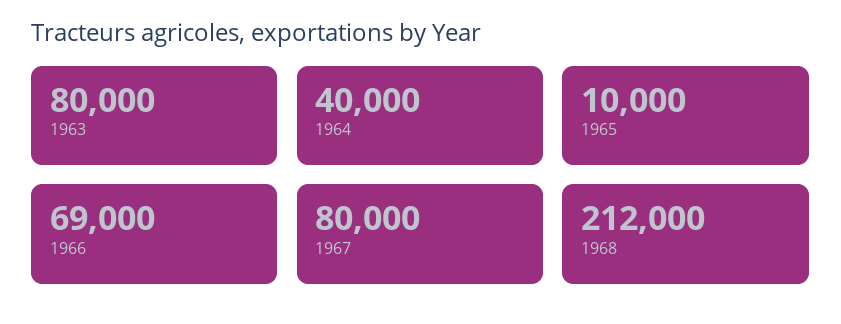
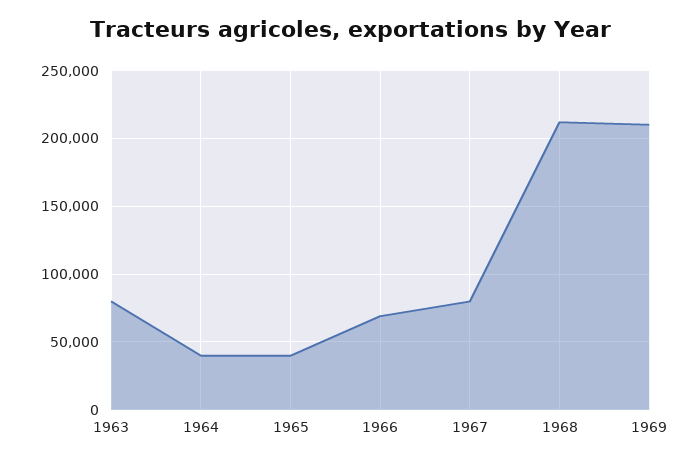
1965: 10000 -> 40000
1969: none -> 210000

